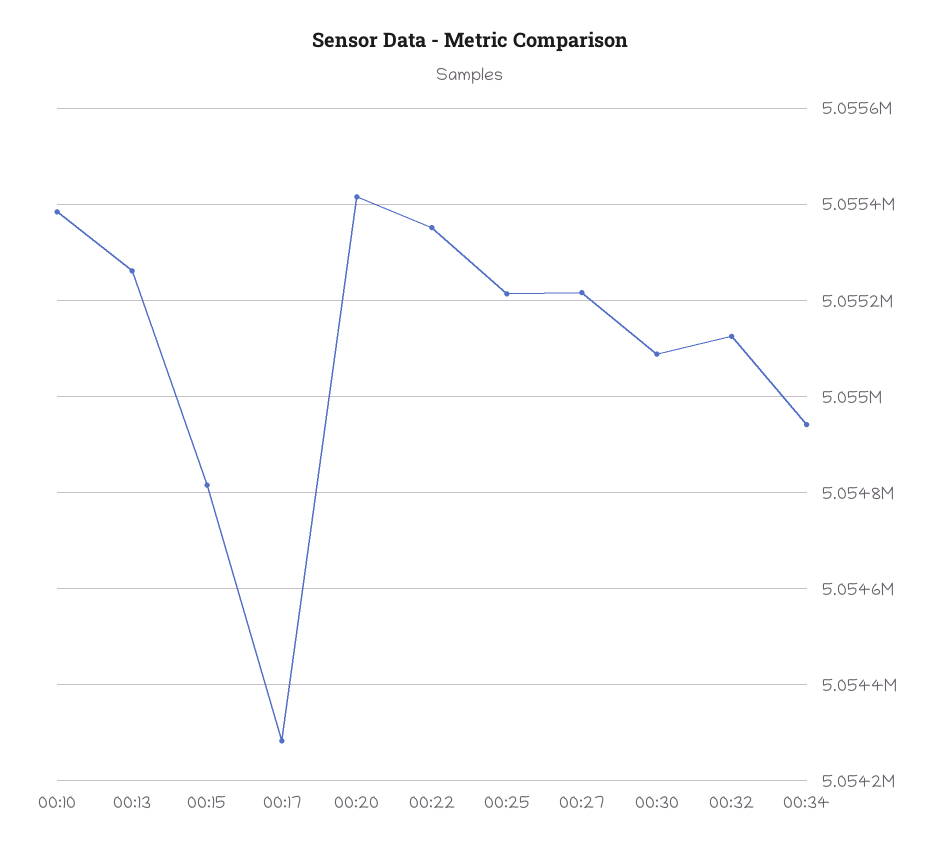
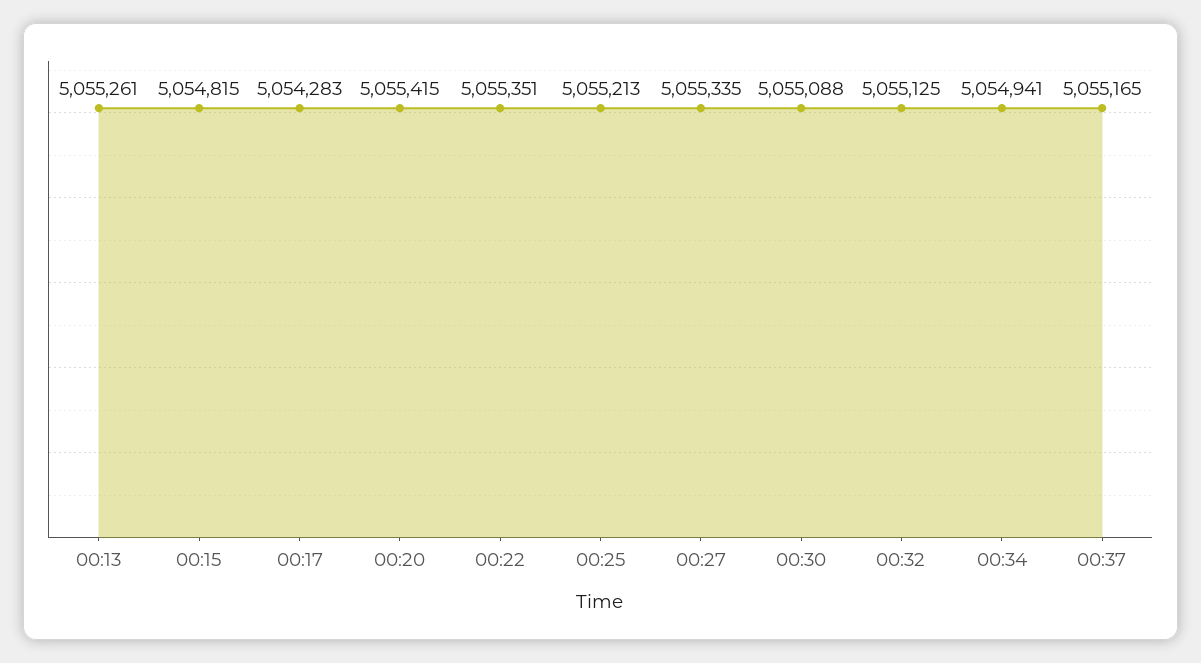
00:10: 5055380 -> none
00:27: 5055220 -> 5055335
00:37: none -> 5055165

